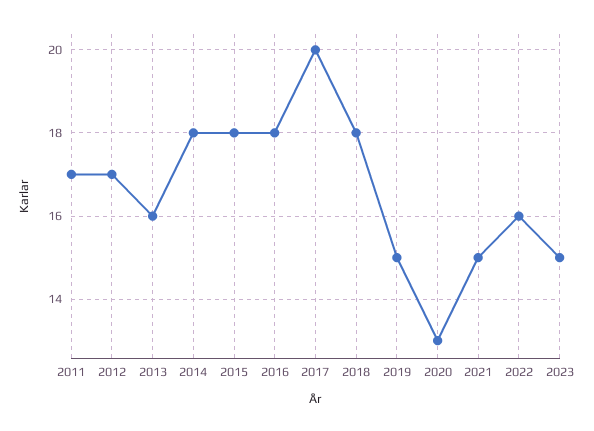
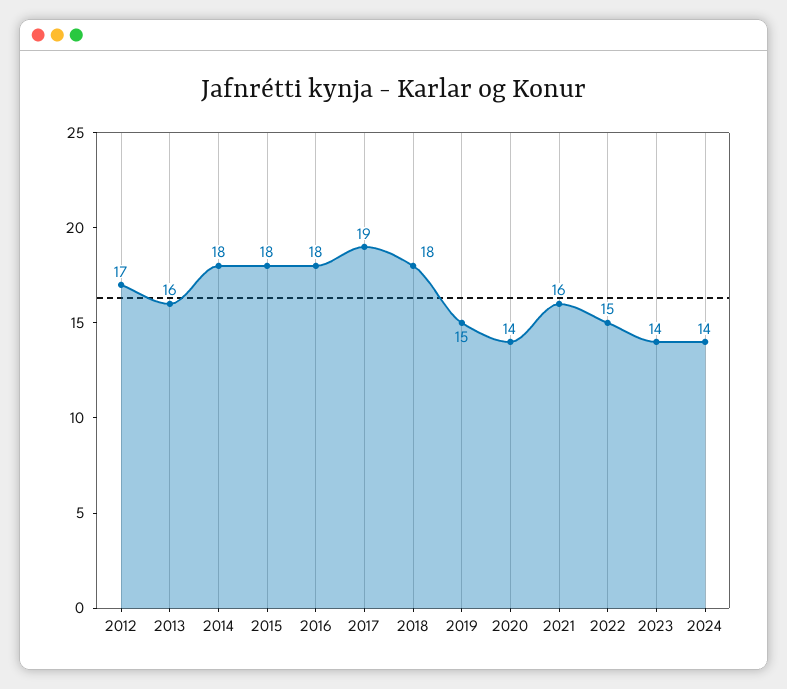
2011: 17 -> none
2017: 20 -> 19
2020: 13 -> 14
2021: 15 -> 16
2022: 16 -> 15
2023: 15 -> 14
2024: none -> 14

